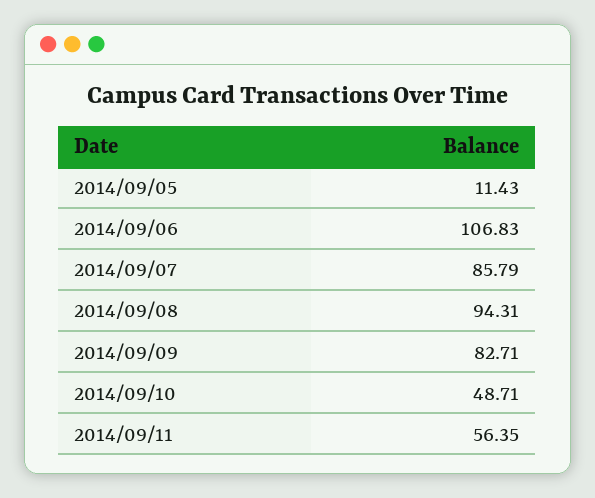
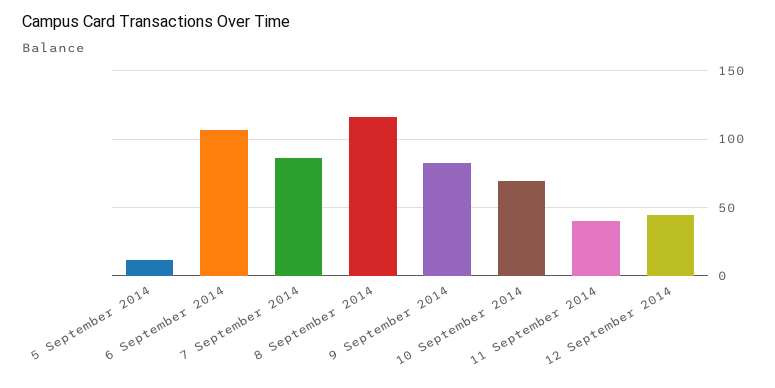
2014/09/08: 94.31 -> 115
2014/09/10: 48.71 -> 70
2014/09/11: 56.35 -> 40
12 September 2014: none -> 45

